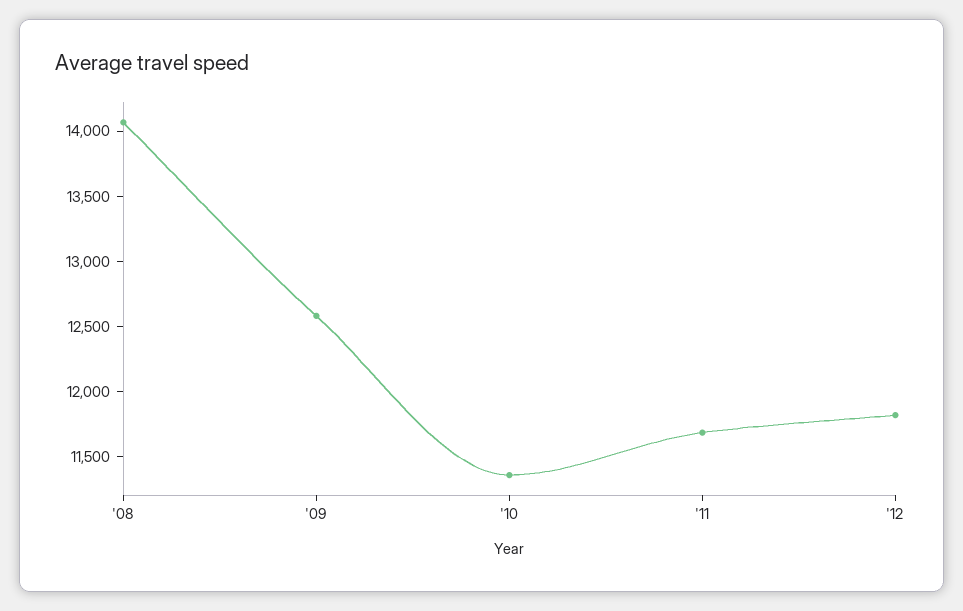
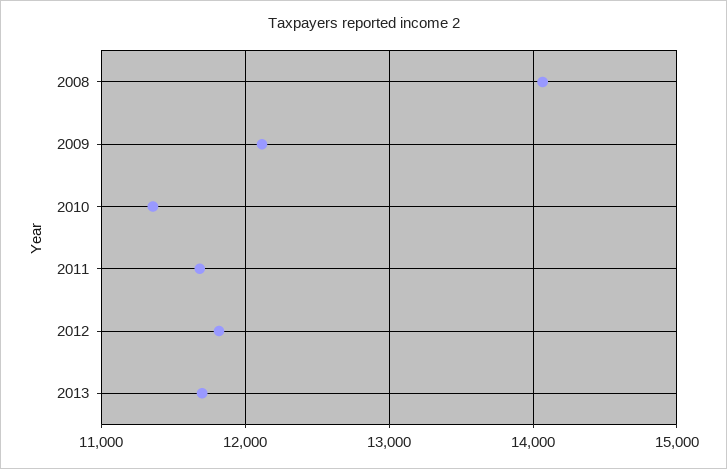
'09: 12600 -> 12100
2013: none -> 11700

